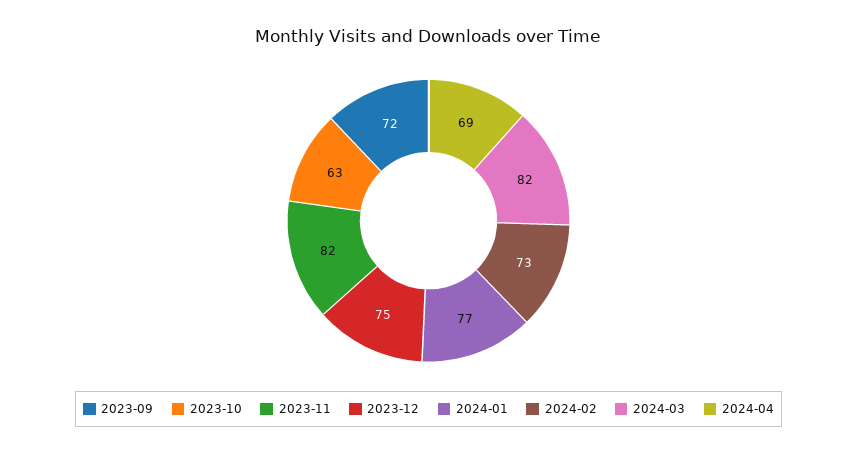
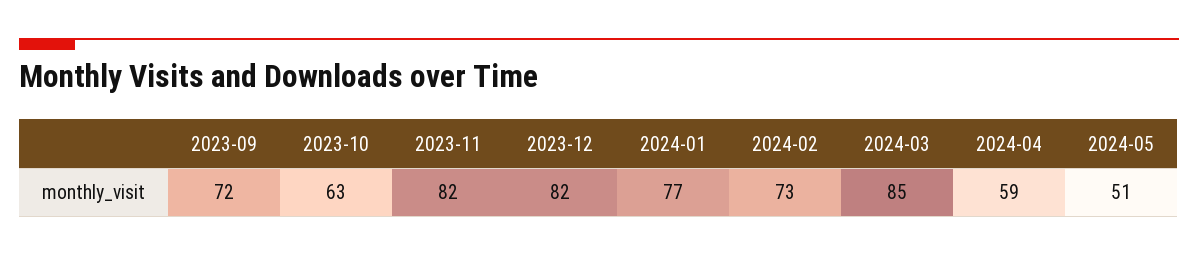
2023-12: 75 -> 82
2024-03: 82 -> 85
2024-04: 69 -> 59
2024-05: none -> 51

